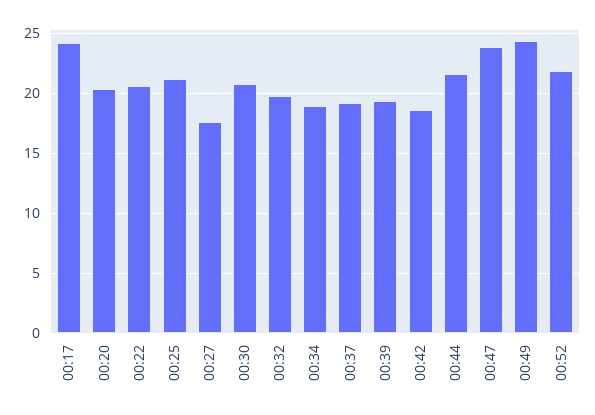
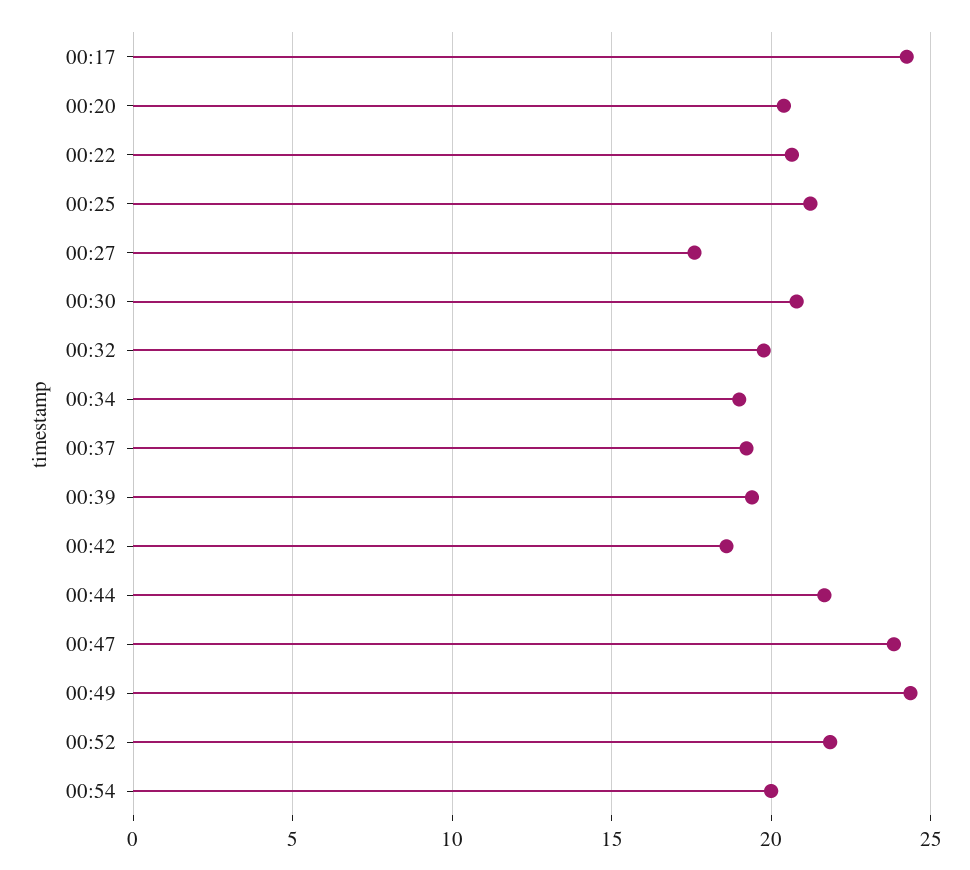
00:54: none -> 20

